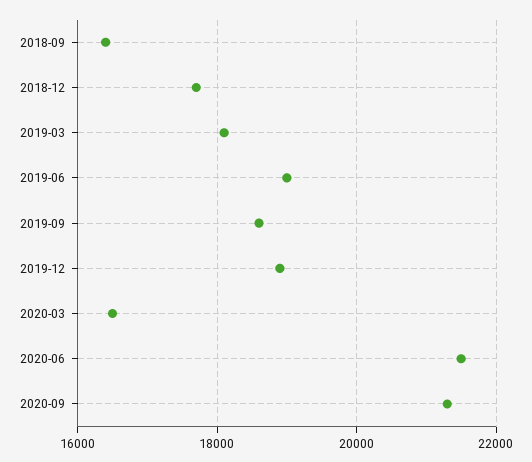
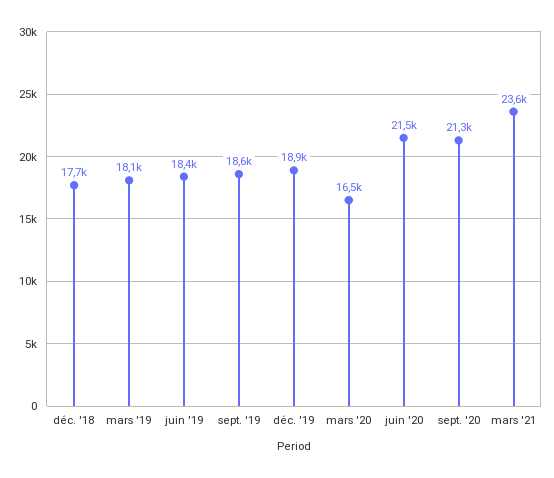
2018-09: 16400 -> none
2019-06: 19000 -> 18400
mars '21: none -> 23600

